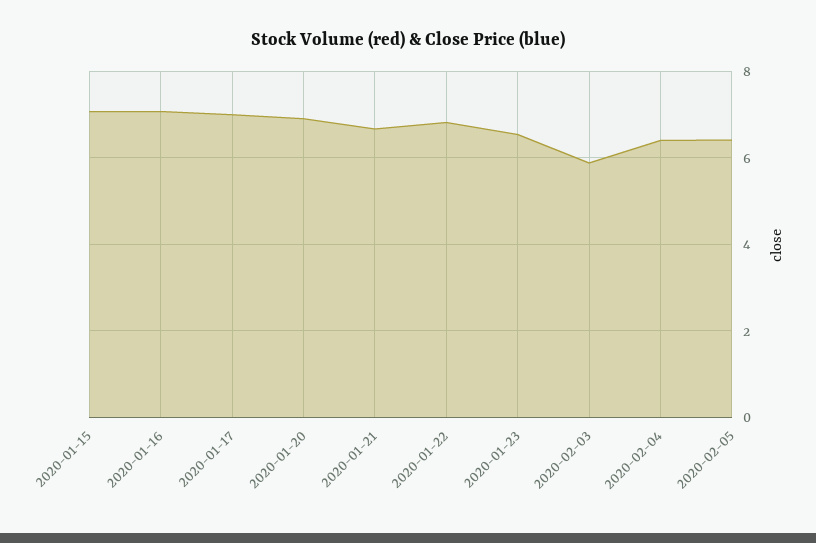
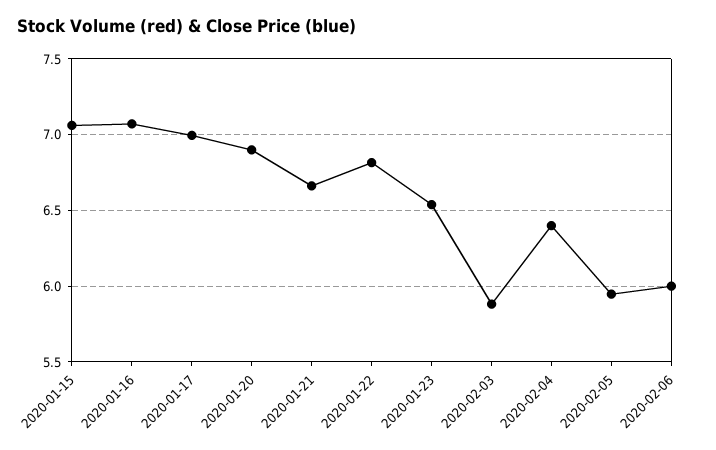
2020-02-05: 6.4 -> 5.95
2020-02-06: none -> 6

